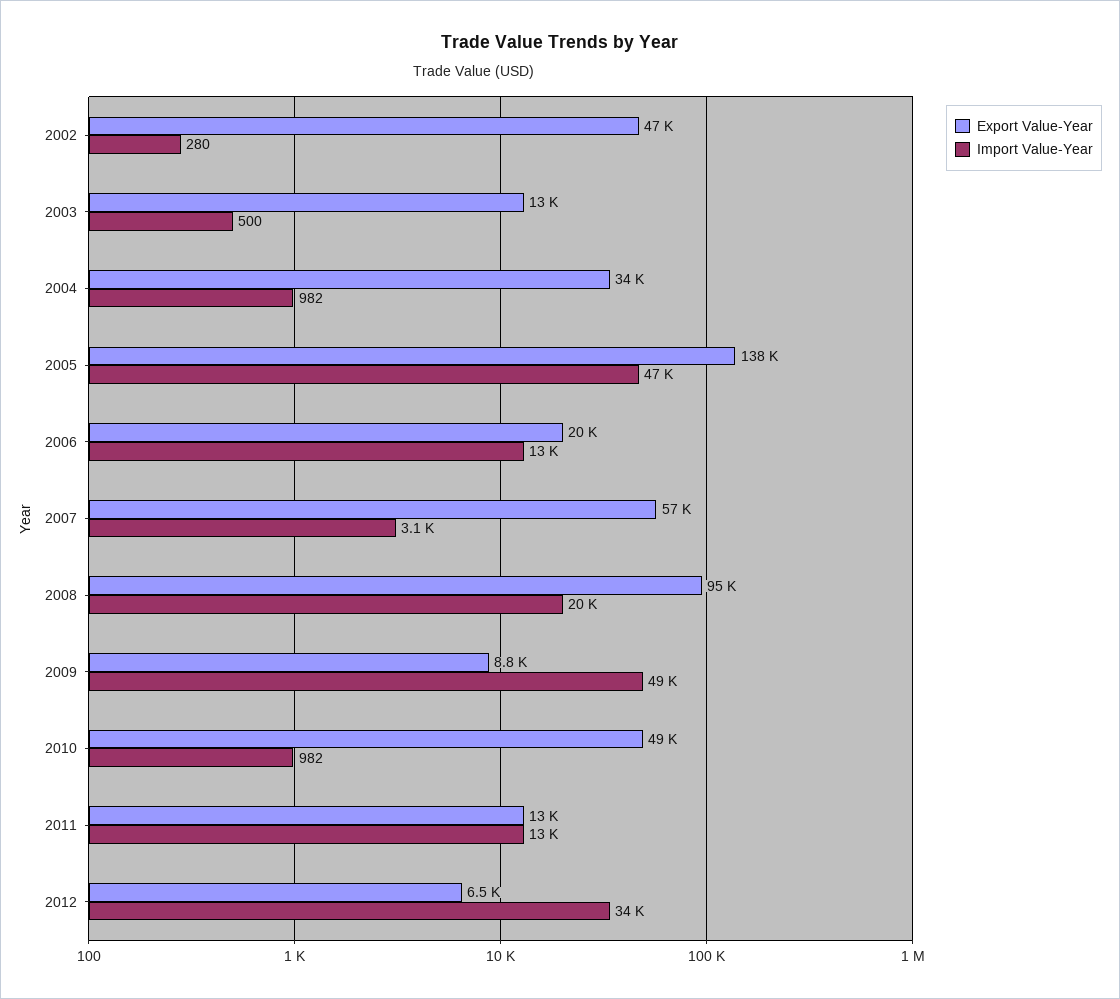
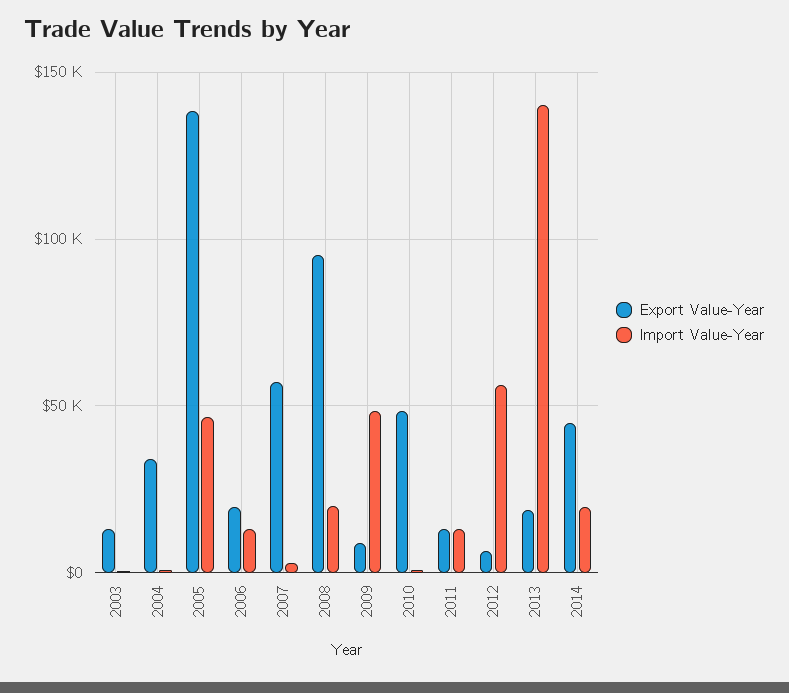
Export Value-Year, 2002: 47000 -> none
Import Value-Year, 2002: 280 -> none
Import Value-Year, 2012: 34000 -> 55000
Export Value-Year, 2013: none -> 20000
Import Value-Year, 2013: none -> 140000
Export Value-Year, 2014: none -> 45000
Import Value-Year, 2014: none -> 20000

